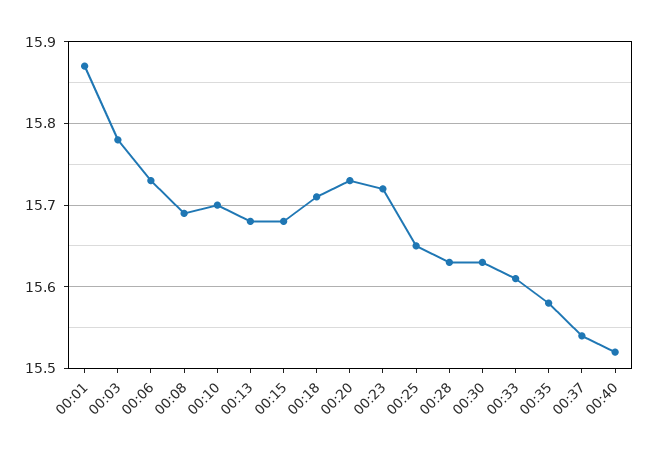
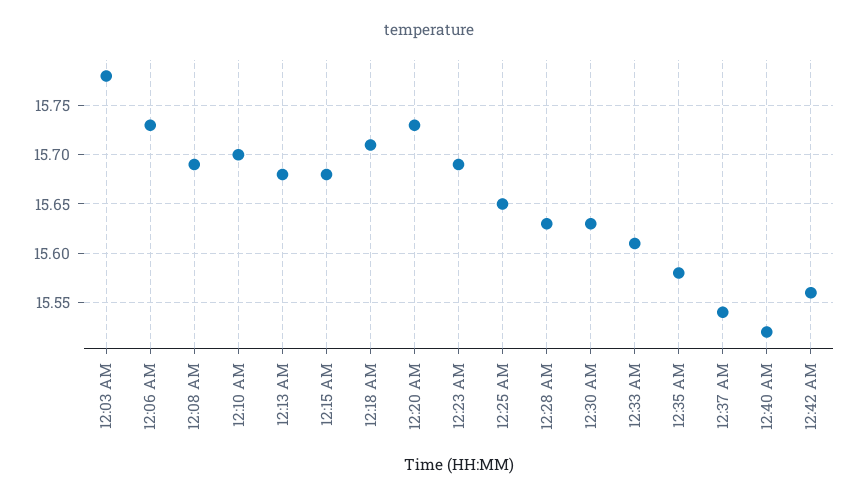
00:01: 15.87 -> none
00:23: 15.72 -> 15.69
12:42 AM: none -> 15.56

